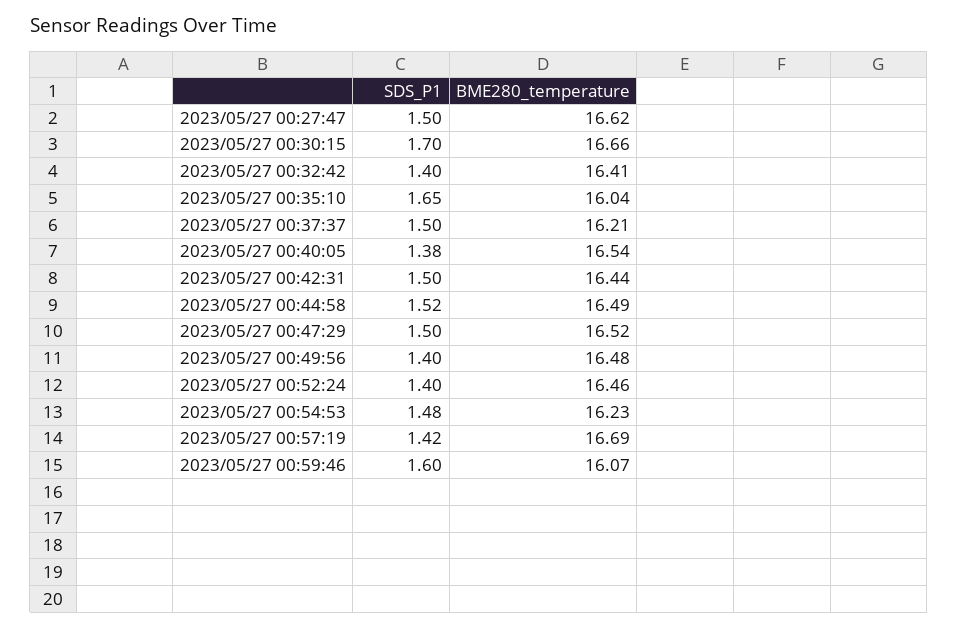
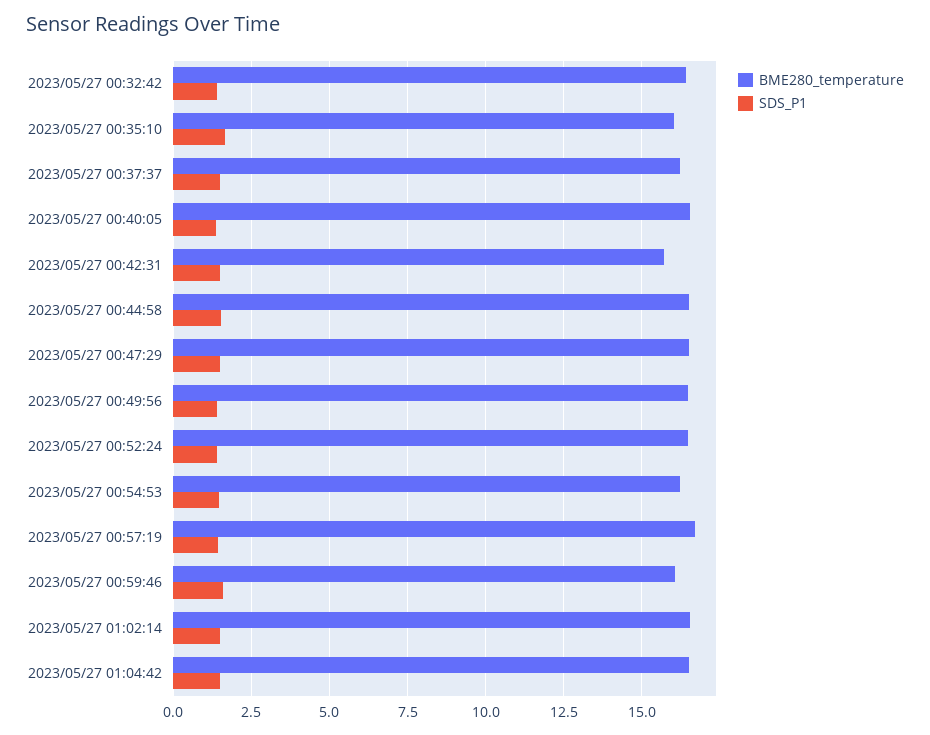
SDS_P1, 2023/05/27 00:27:47: 1.5 -> none
BME280_temperature, 2023/05/27 00:27:47: 16.62 -> none
SDS_P1, 2023/05/27 00:30:15: 1.7 -> none
BME280_temperature, 2023/05/27 00:30:15: 16.66 -> none
BME280_temperature, 2023/05/27 00:42:31: 16.44 -> 15.75
BME280_temperature, 2023/05/27 01:02:14: none -> 16.5
SDS_P1, 2023/05/27 01:02:14: none -> 1.5
BME280_temperature, 2023/05/27 01:04:42: none -> 16.5
SDS_P1, 2023/05/27 01:04:42: none -> 1.5

